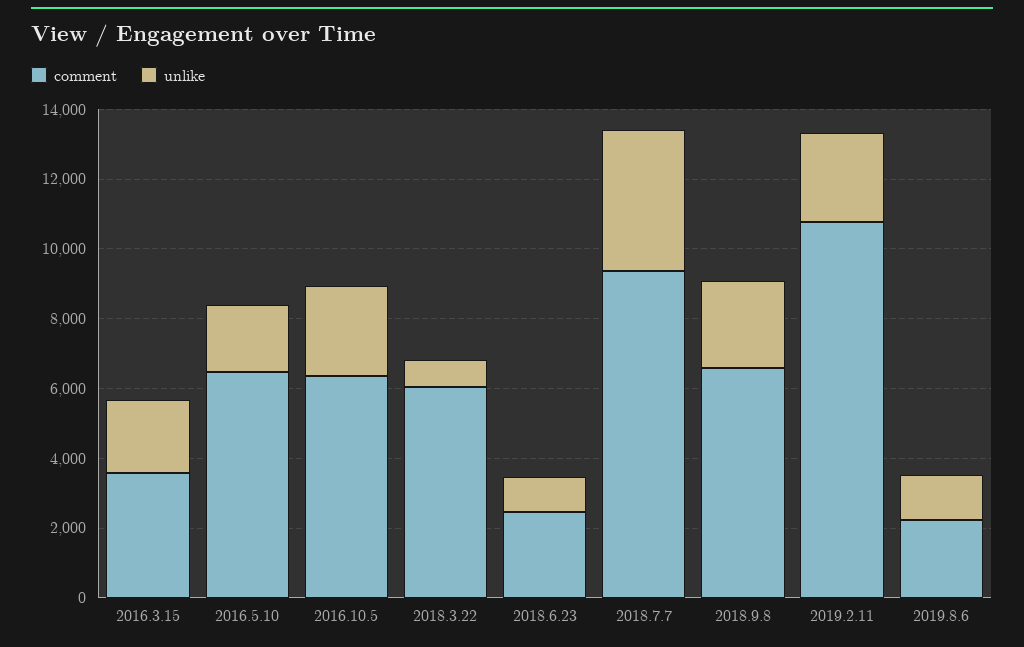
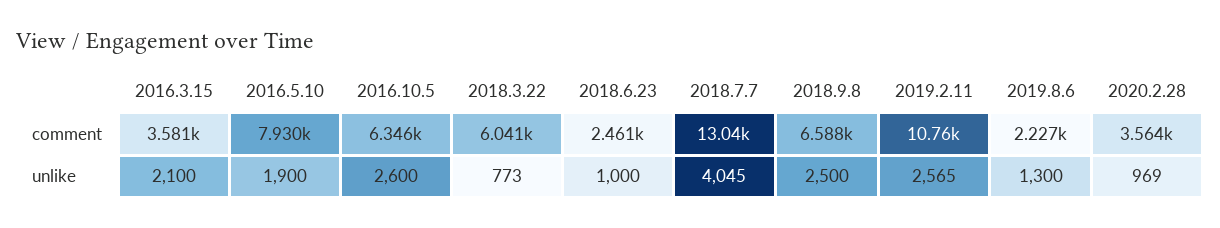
comment, 2016.5.10: 6500 -> 7930
comment, 2018.7.7: 9500 -> 13040
comment, 2020.2.28: none -> 3564
unlike, 2020.2.28: none -> 969

